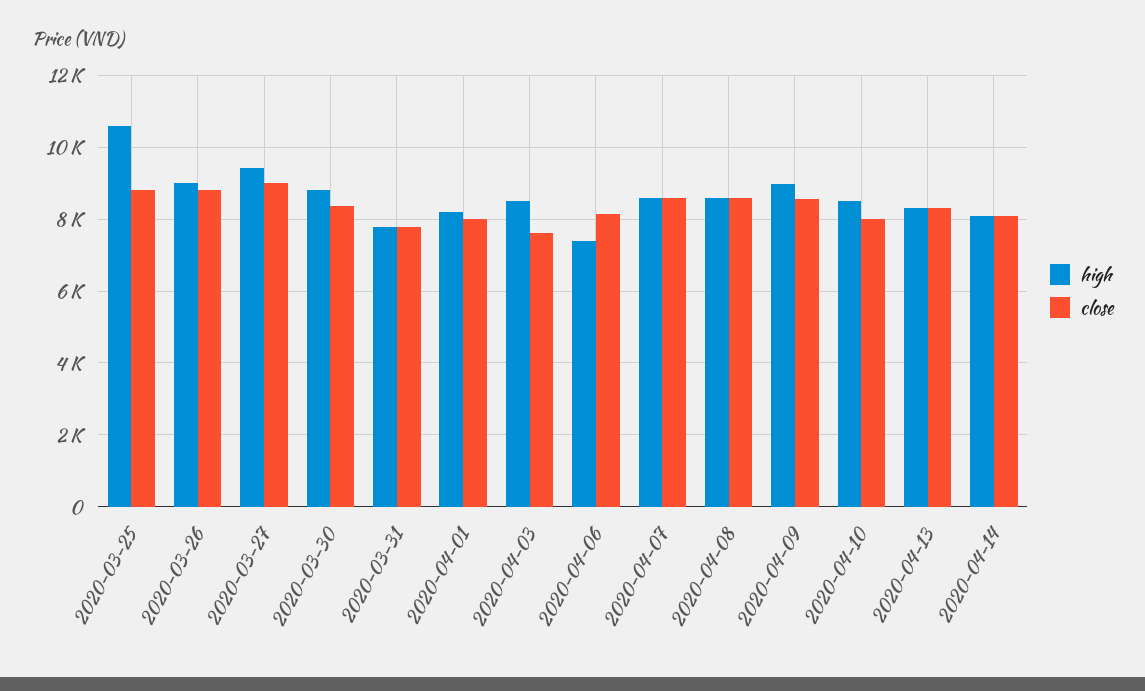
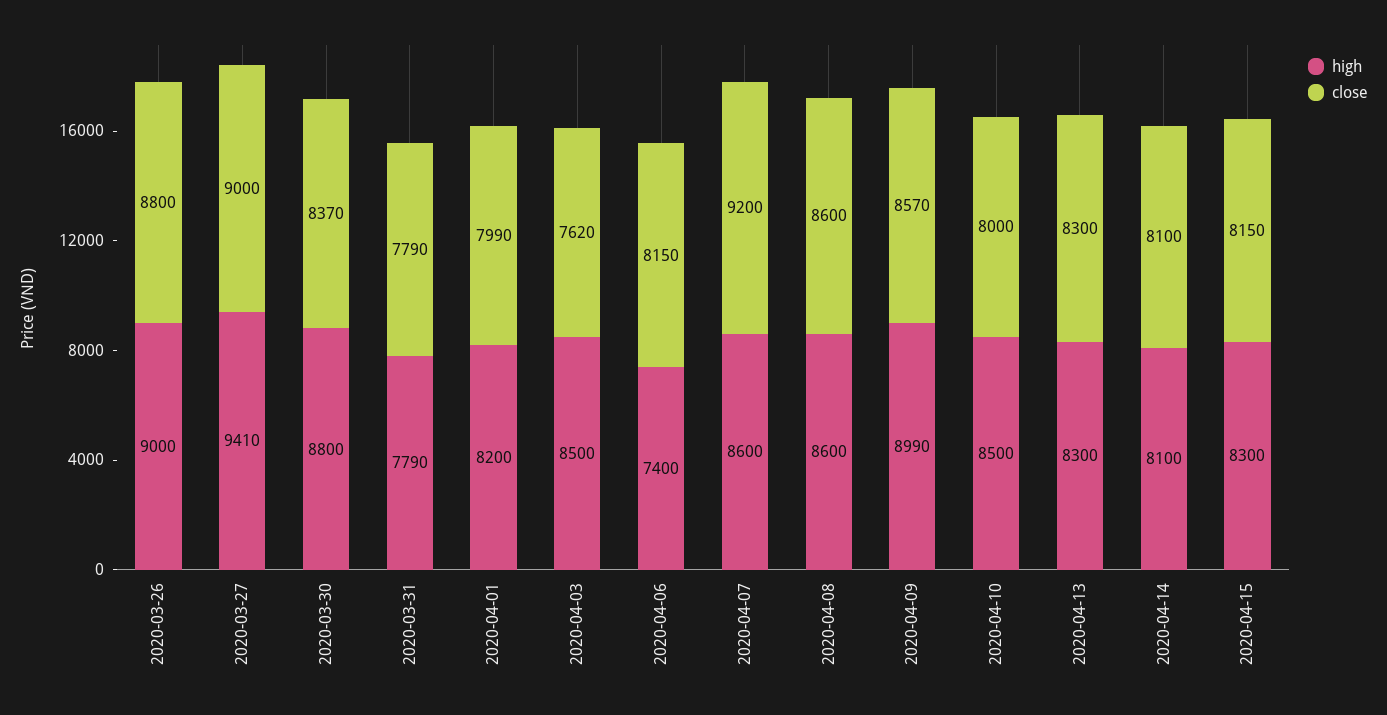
high, 2020-03-25: 10600 -> none
close, 2020-03-25: 8800 -> none
close, 2020-04-07: 8600 -> 9200
high, 2020-04-15: none -> 8300
close, 2020-04-15: none -> 8150

